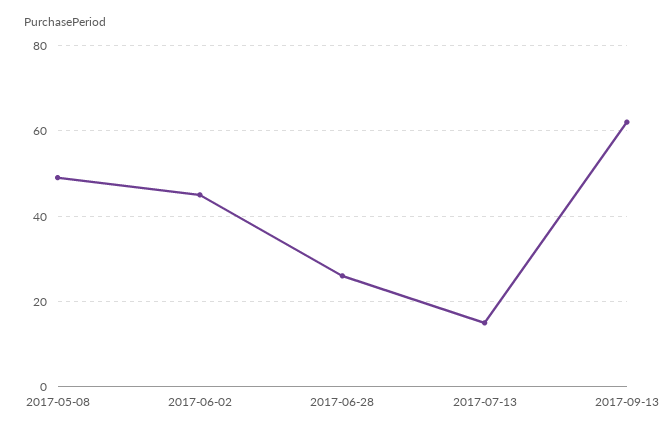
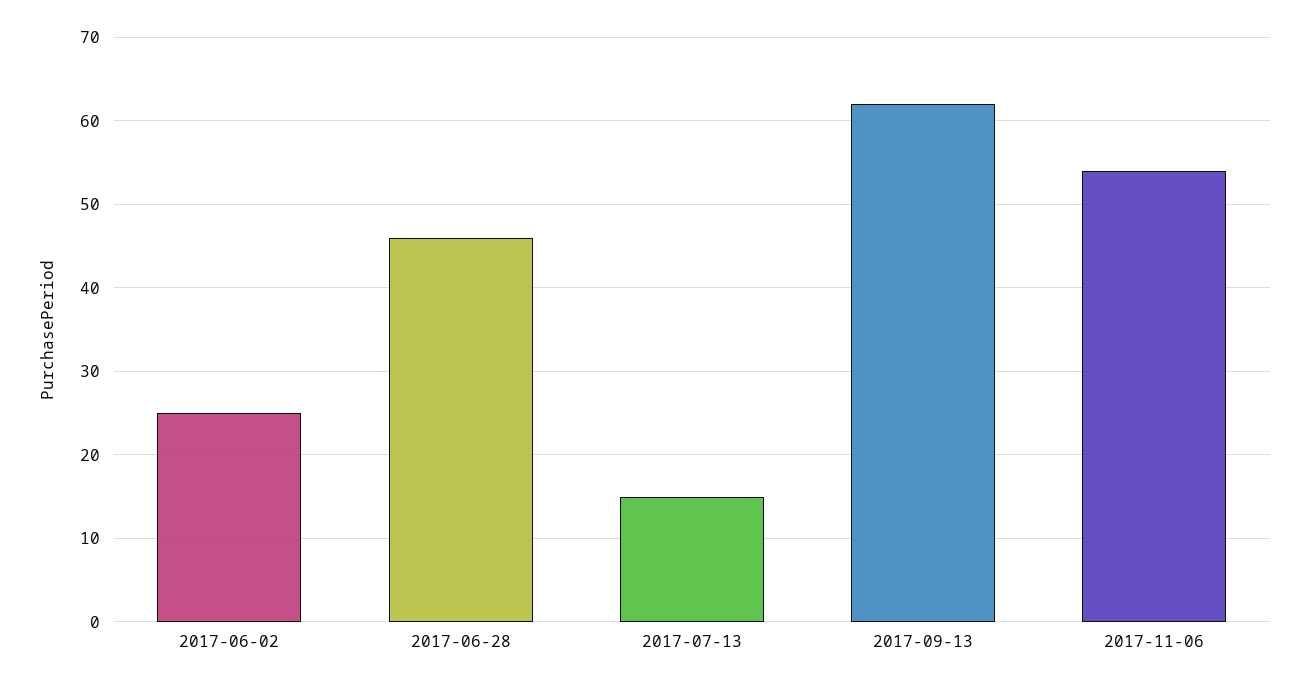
2017-05-08: 50 -> none
2017-06-02: 45 -> 25
2017-06-28: 25 -> 46
2017-11-06: none -> 54

